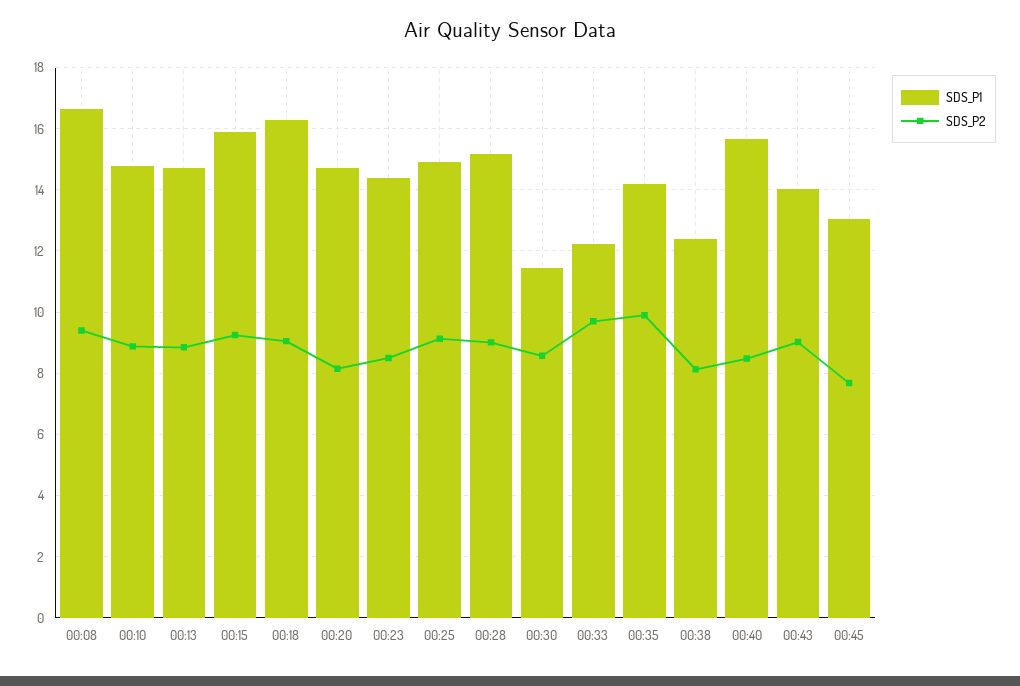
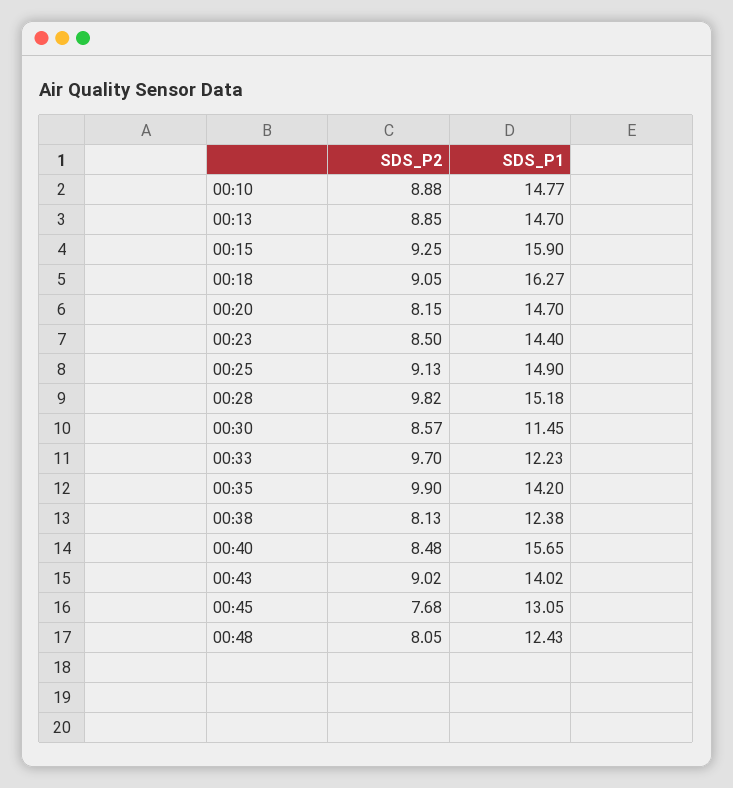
SDS_P1, 00:08: 16.6 -> none
SDS_P2, 00:08: 9.4 -> none
SDS_P2, 00:28: 9 -> 9.82
SDS_P2, 00:48: none -> 8.05
SDS_P1, 00:48: none -> 12.43

